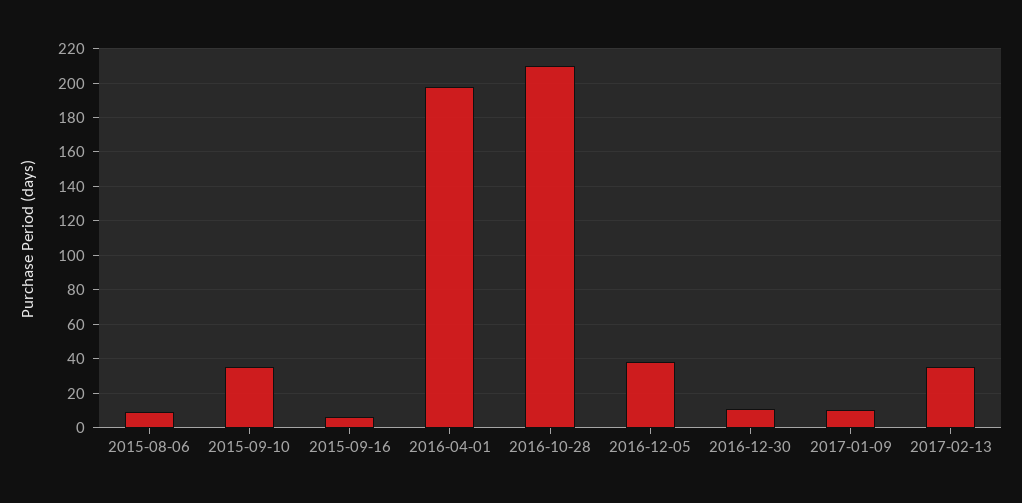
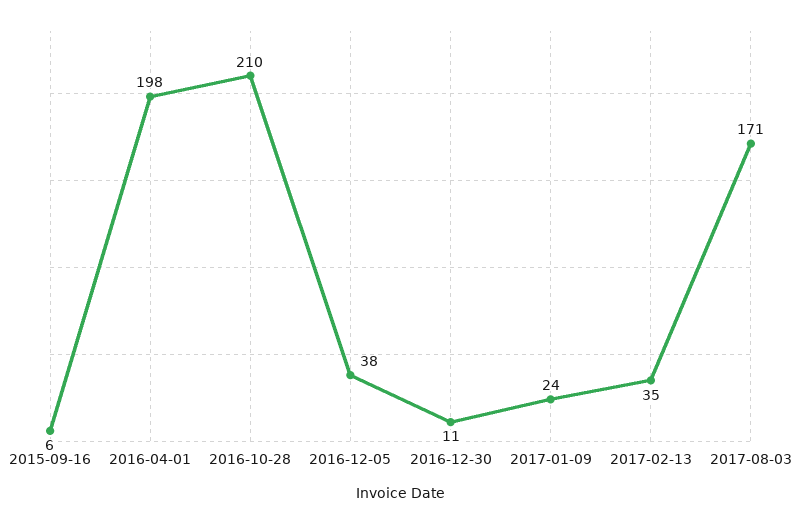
2015-08-06: 10 -> none
2015-09-10: 35 -> none
2017-01-09: 10 -> 24
2017-08-03: none -> 171

